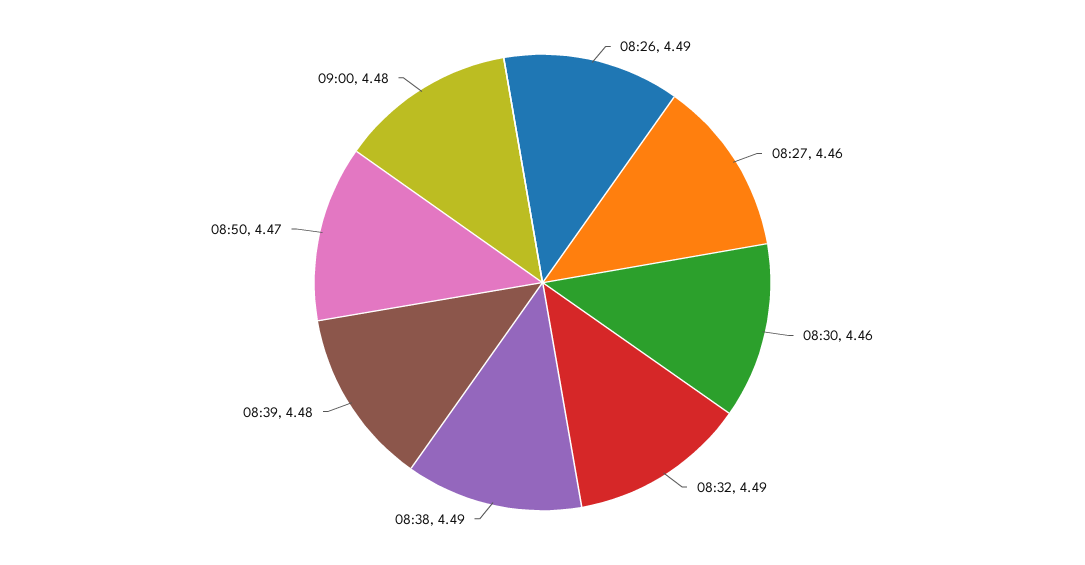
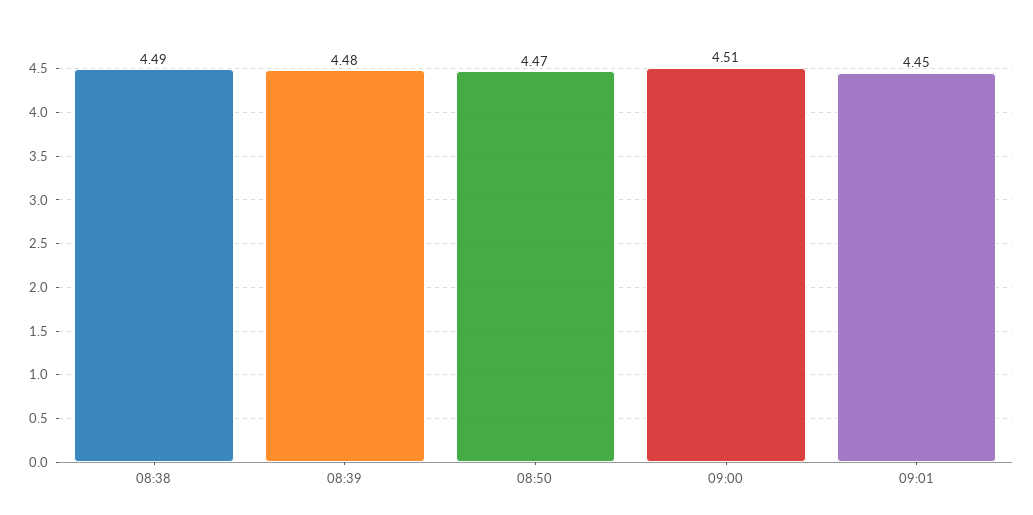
08:26: 4.49 -> none
08:27: 4.46 -> none
08:30: 4.46 -> none
08:32: 4.49 -> none
09:00: 4.48 -> 4.51
09:01: none -> 4.45

